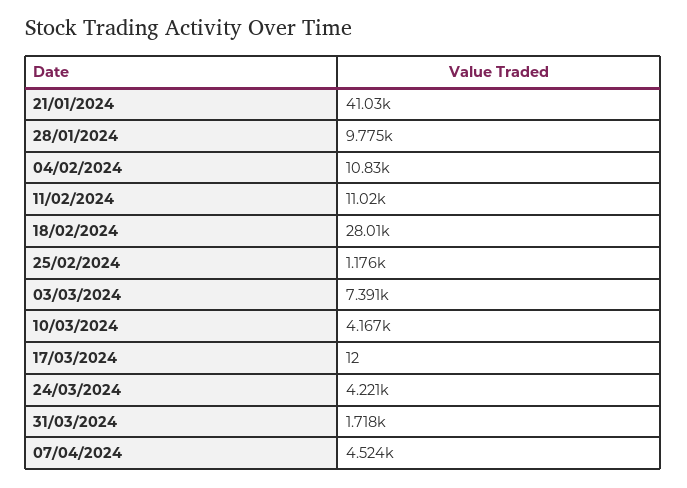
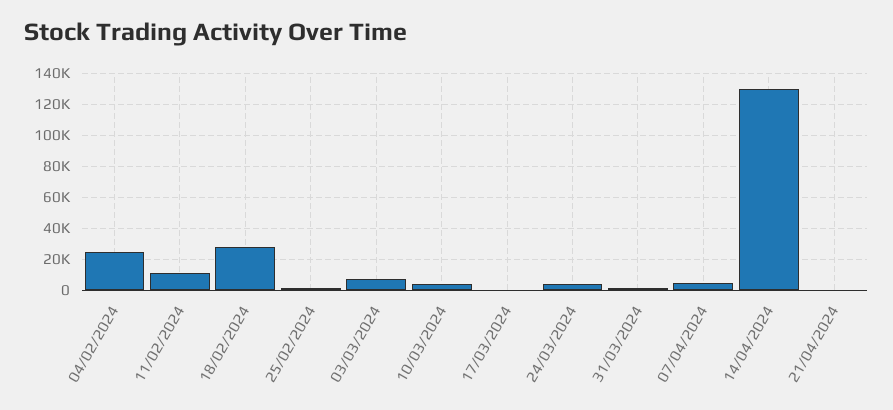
21/01/2024: 41030 -> none
28/01/2024: 9775 -> none
04/02/2024: 10830 -> 25000
14/04/2024: none -> 130000
21/04/2024: none -> 0

